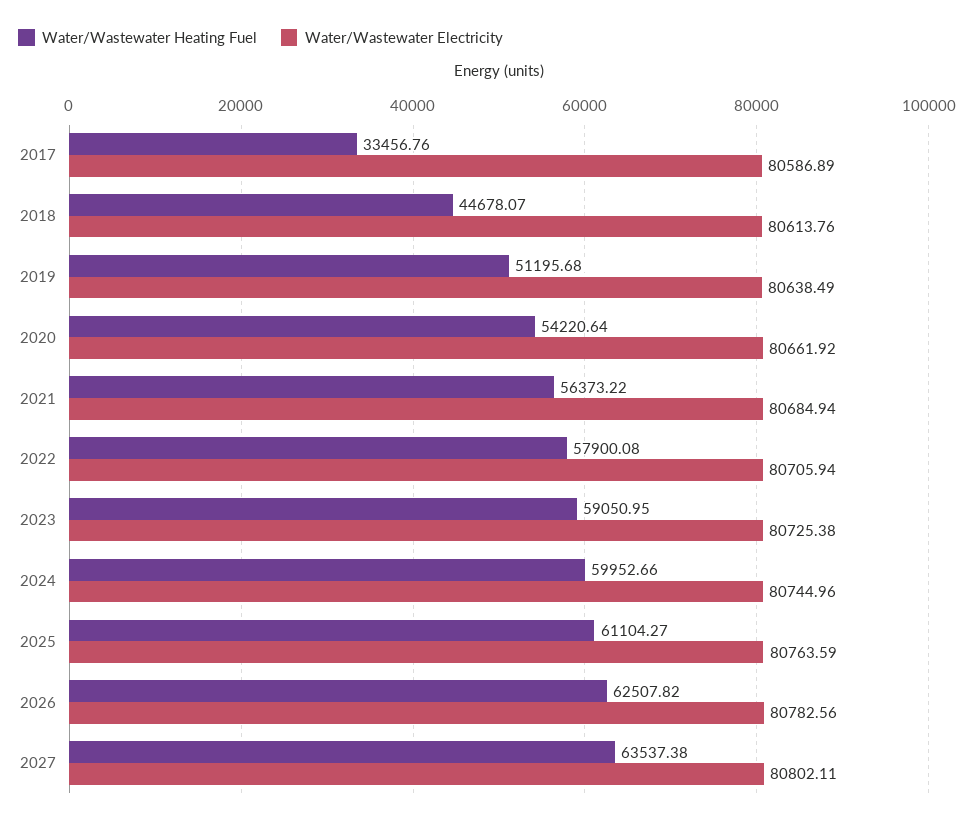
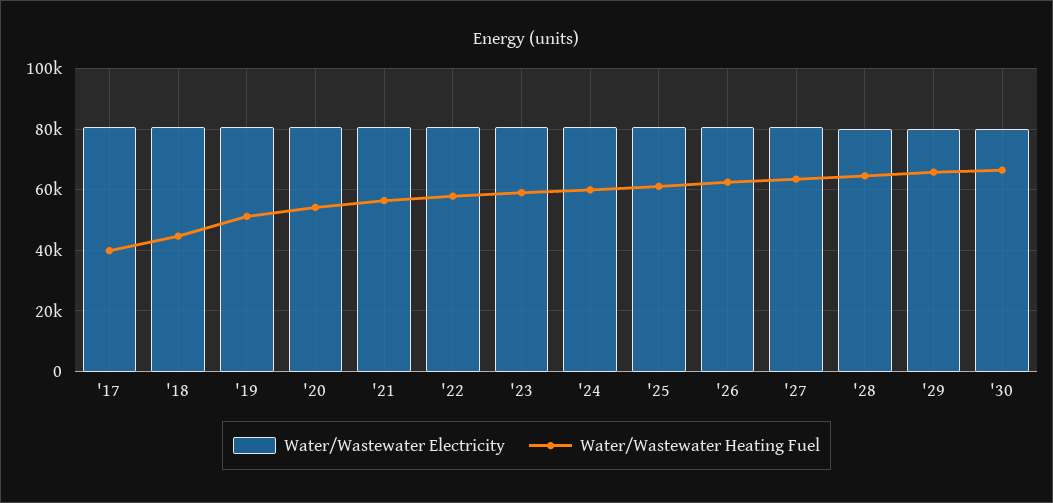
Water/Wastewater Heating Fuel, 2017: 33456.76 -> 40000
Water/Wastewater Electricity, '28: none -> 80000
Water/Wastewater Heating Fuel, '28: none -> 64000
Water/Wastewater Electricity, '29: none -> 80000
Water/Wastewater Heating Fuel, '29: none -> 66000
Water/Wastewater Electricity, '30: none -> 80000
Water/Wastewater Heating Fuel, '30: none -> 66000

